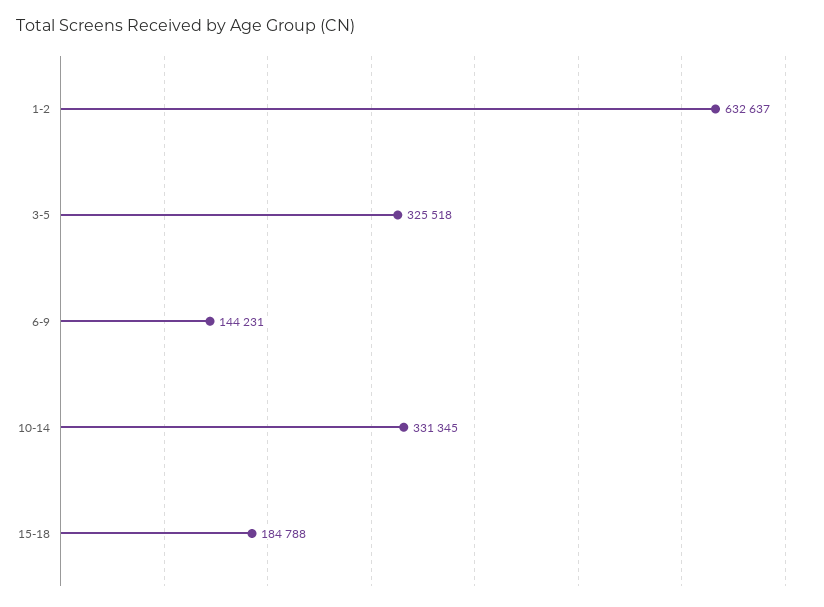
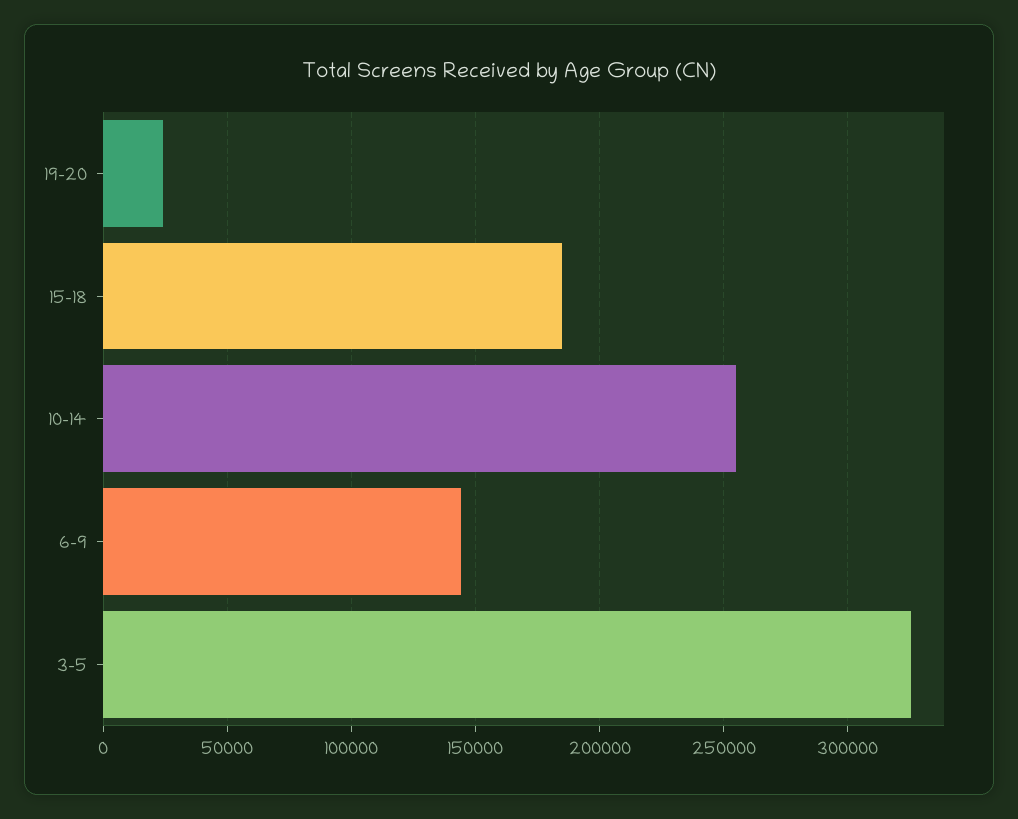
1-2: 632637 -> none
10-14: 331345 -> 255000
19-20: none -> 25000

